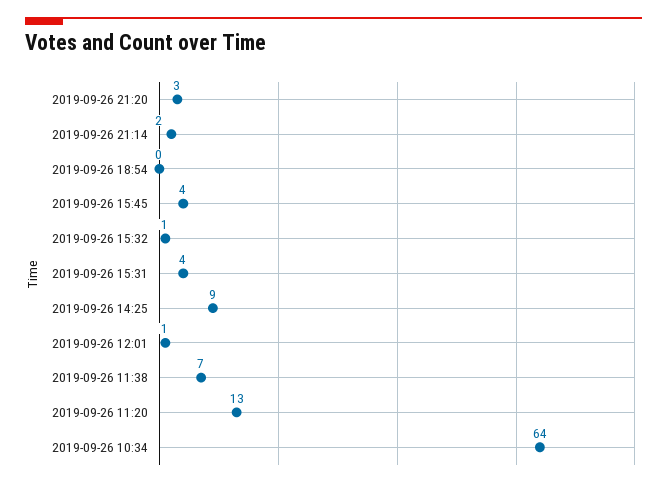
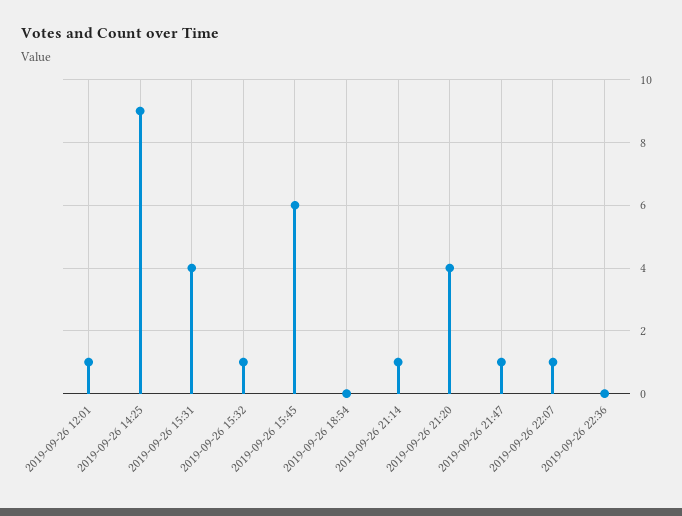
2019-09-26 21:20: 3 -> 4
2019-09-26 21:14: 2 -> 1
2019-09-26 15:45: 4 -> 6
2019-09-26 11:38: 7 -> none
2019-09-26 11:20: 13 -> none
2019-09-26 10:34: 64 -> none
2019-09-26 21:47: none -> 1
2019-09-26 22:07: none -> 1
2019-09-26 22:36: none -> 0

